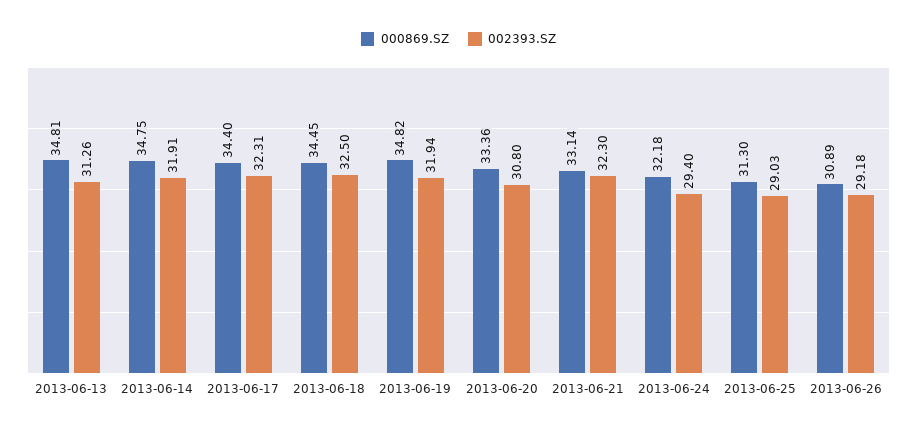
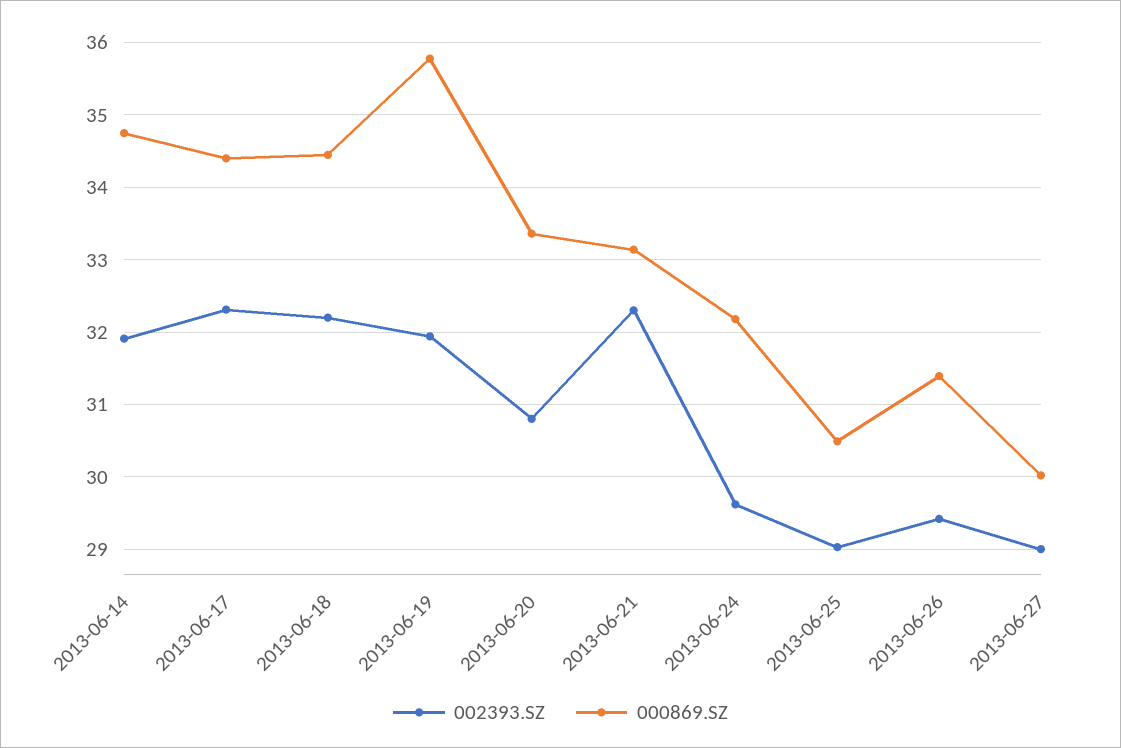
000869.SZ, 2013-06-13: 34.81 -> none
002393.SZ, 2013-06-13: 31.26 -> none
002393.SZ, 2013-06-18: 32.5 -> 32.2
000869.SZ, 2013-06-19: 34.82 -> 35.8
002393.SZ, 2013-06-24: 29.4 -> 29.6
000869.SZ, 2013-06-25: 31.3 -> 30.5
000869.SZ, 2013-06-26: 30.89 -> 31.4
002393.SZ, 2013-06-26: 29.18 -> 29.4
002393.SZ, 2013-06-27: none -> 29
000869.SZ, 2013-06-27: none -> 30

